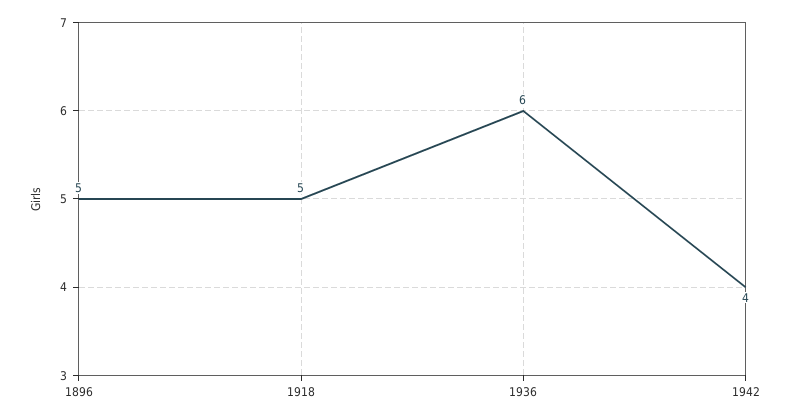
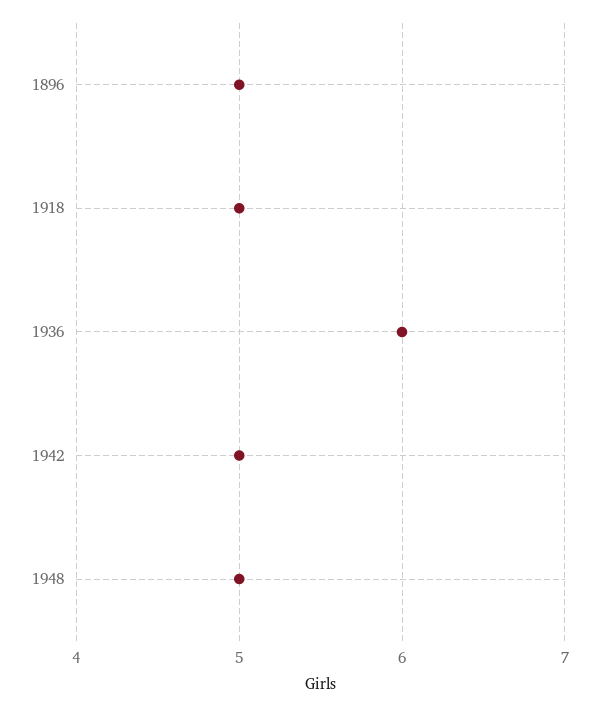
1942: 4 -> 5
1948: none -> 5

